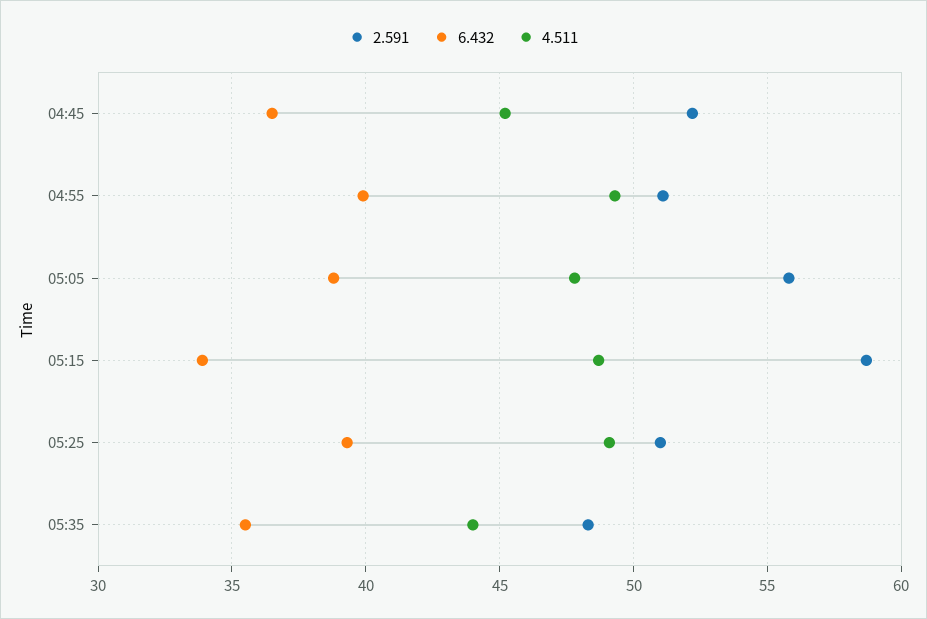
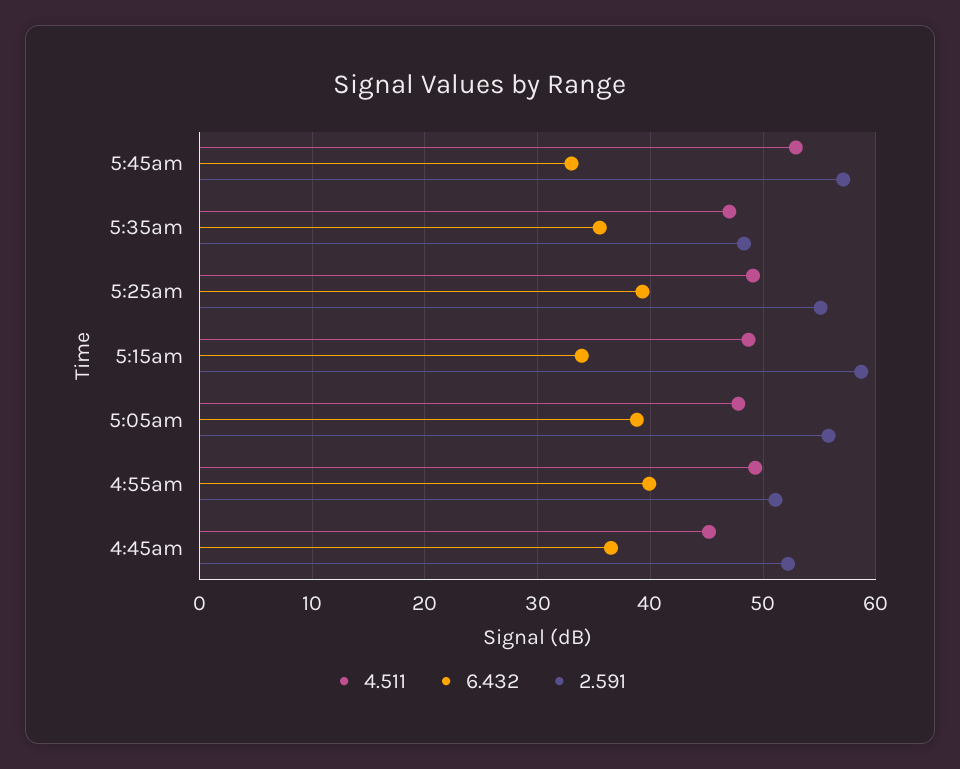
2.591, 05:25: 51 -> 55
4.511, 05:35: 44 -> 47
4.511, 5:45am: none -> 53
6.432, 5:45am: none -> 33
2.591, 5:45am: none -> 57

